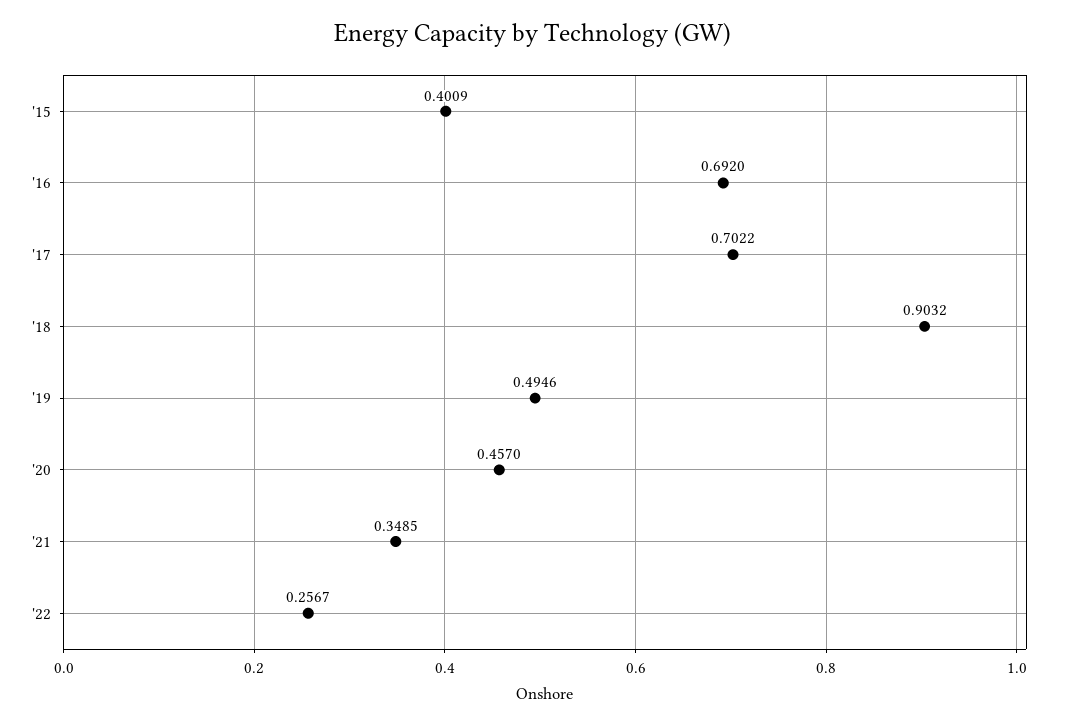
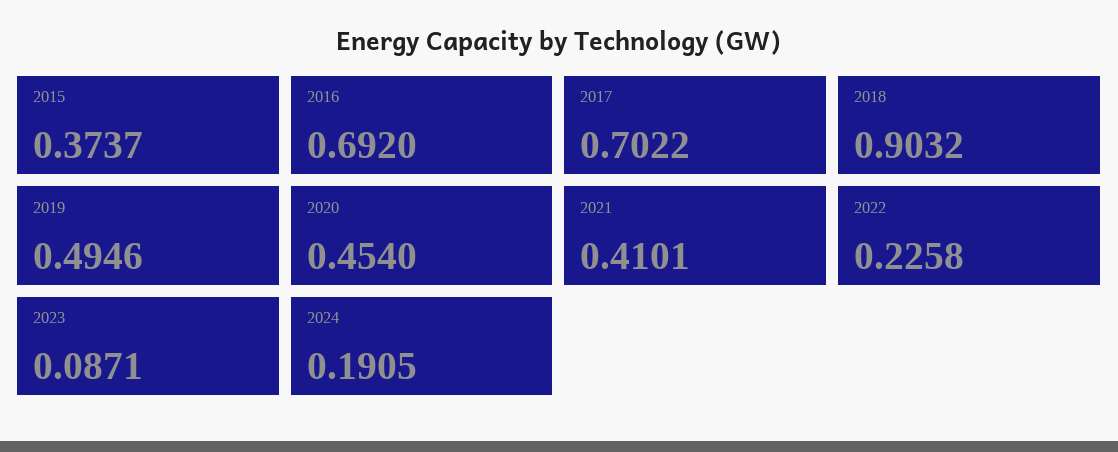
'15: 0.4009 -> 0.3737
'20: 0.457 -> 0.454
'21: 0.3485 -> 0.4101
'22: 0.2567 -> 0.2258
2023: none -> 0.0871
2024: none -> 0.1905

